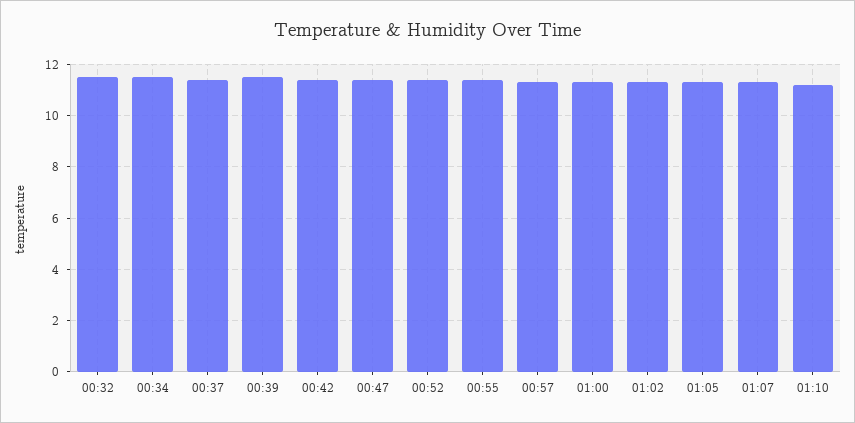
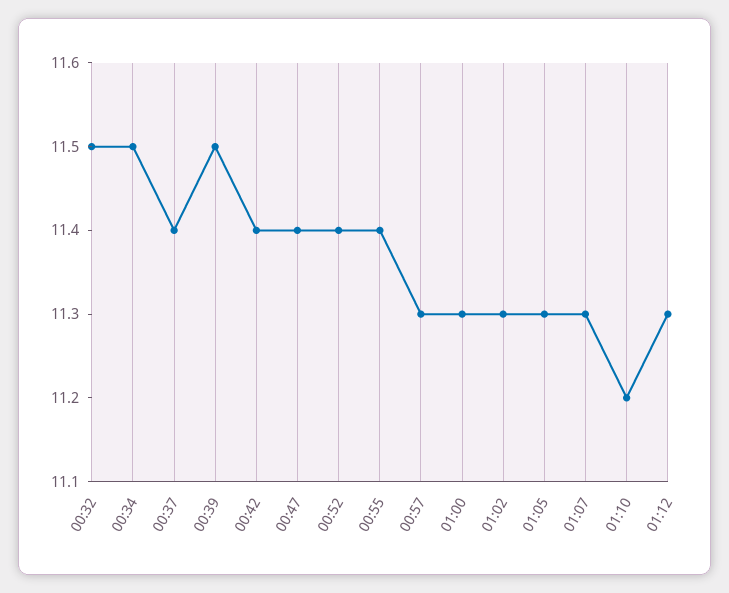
01:12: none -> 11.3

